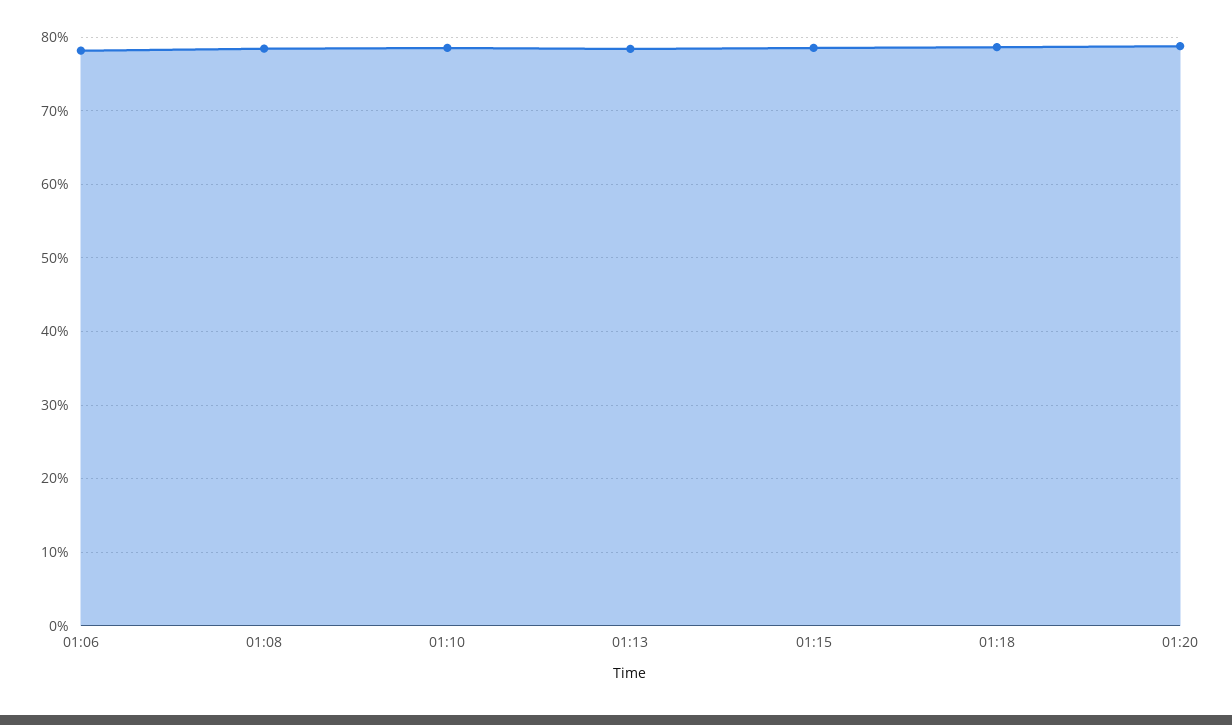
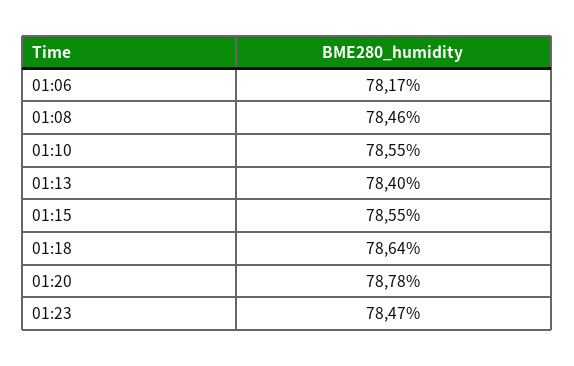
01:23: none -> 78.47

